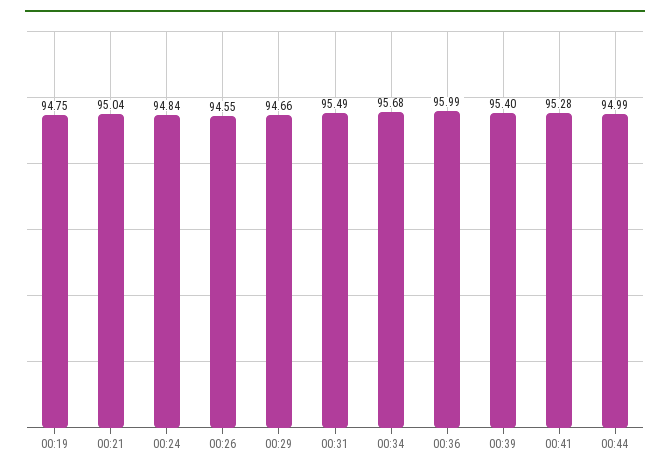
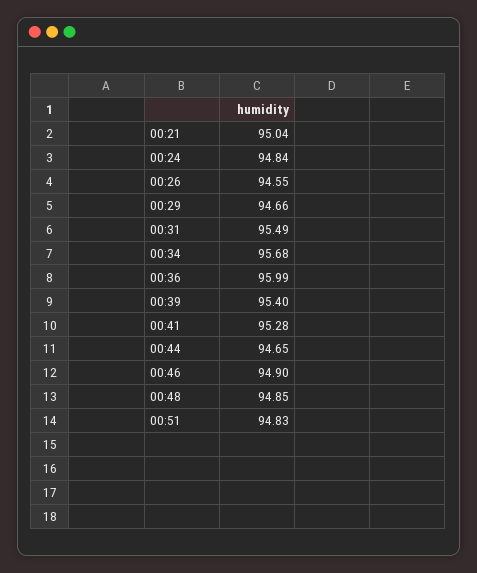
00:19: 94.75 -> none
00:44: 94.99 -> 94.65
00:46: none -> 94.9
00:48: none -> 94.85
00:51: none -> 94.83

